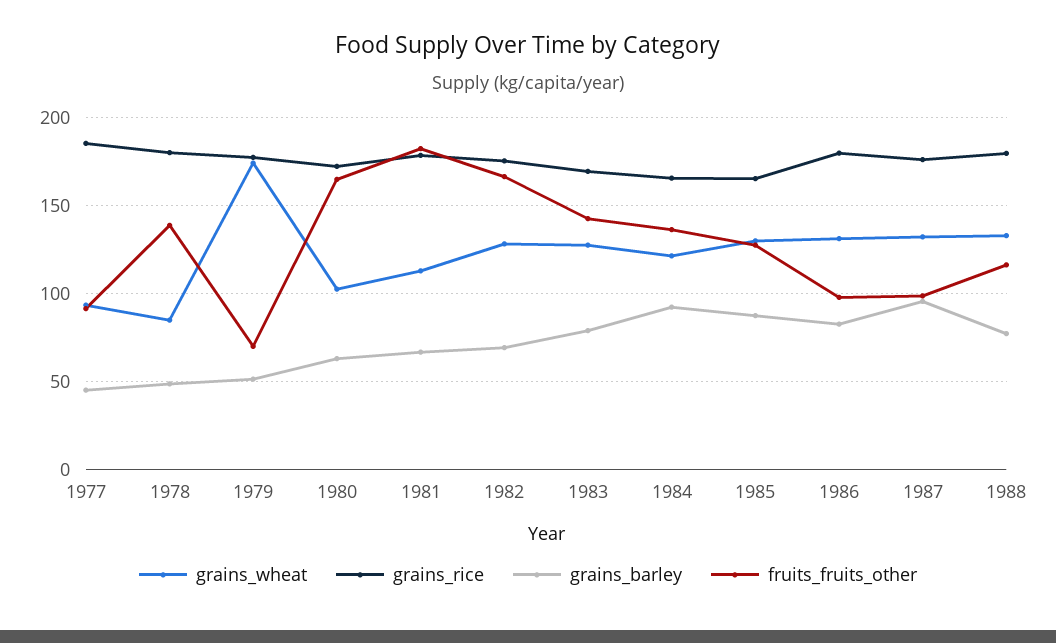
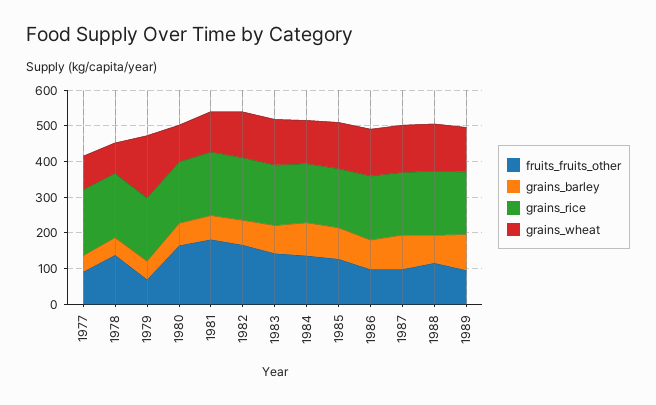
fruits_fruits_other, 1989: none -> 100
grains_barley, 1989: none -> 100
grains_rice, 1989: none -> 175
grains_wheat, 1989: none -> 125

